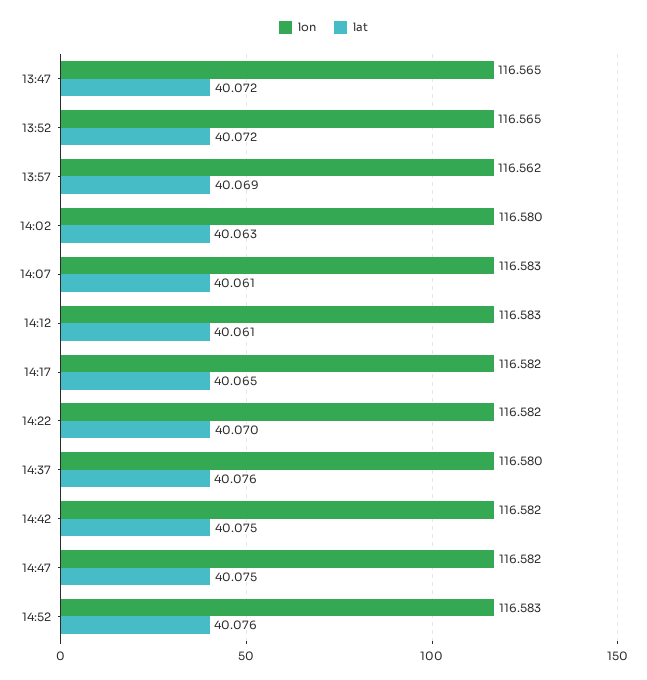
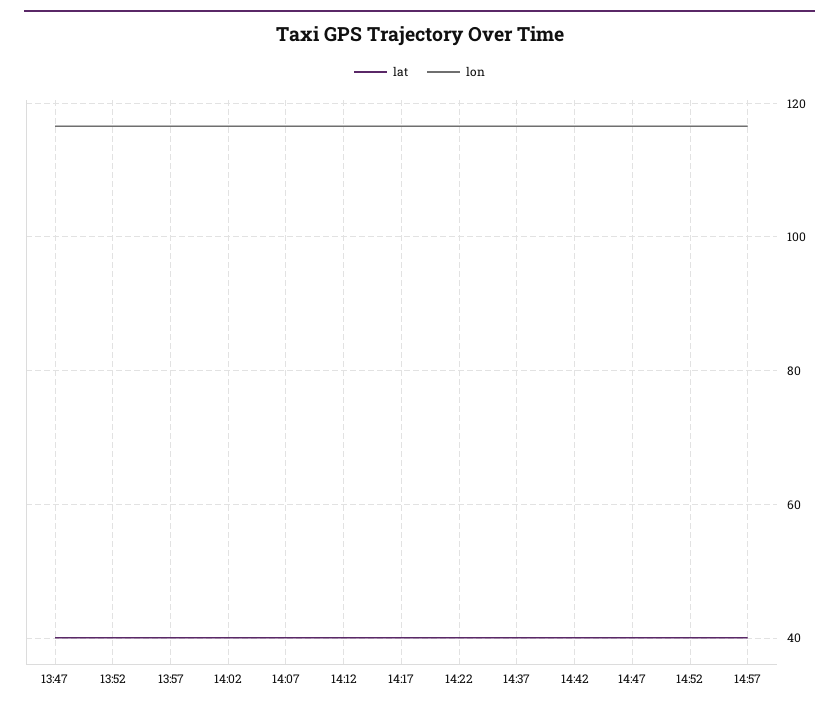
lat, 14:57: none -> 40
lon, 14:57: none -> 116

